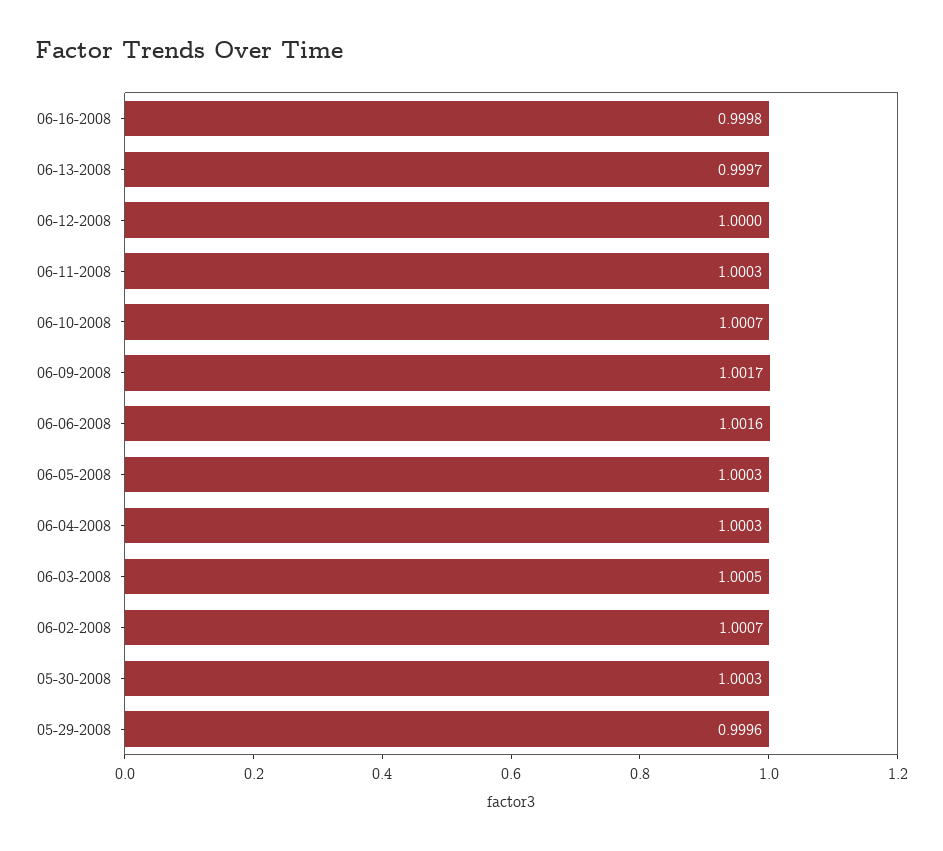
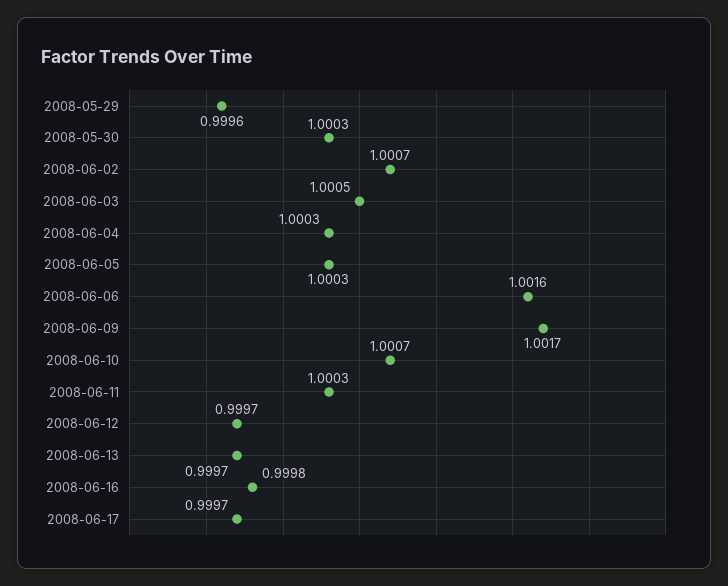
06-12-2008: 1 -> 0.9997
2008-06-17: none -> 0.9997

